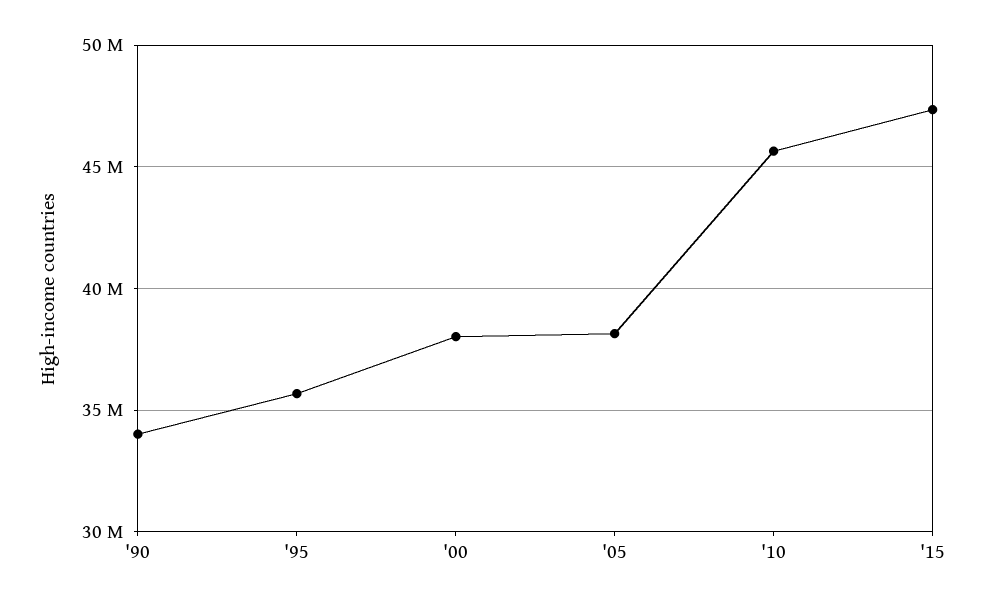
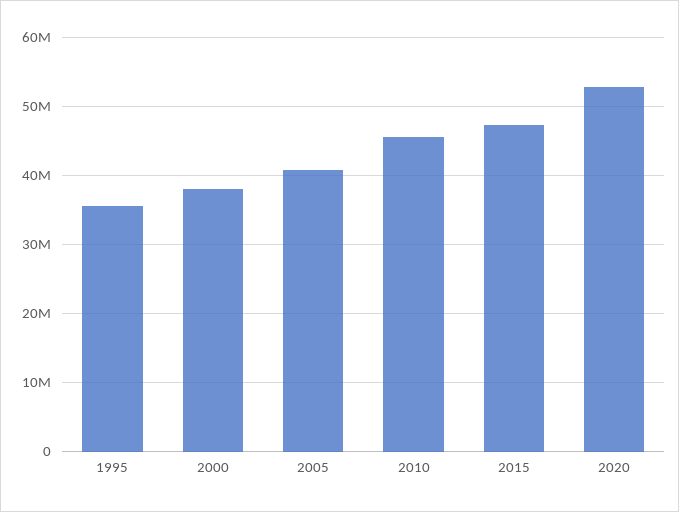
'90: 34000000 -> none
'05: 38000000 -> 41000000
2020: none -> 53000000

